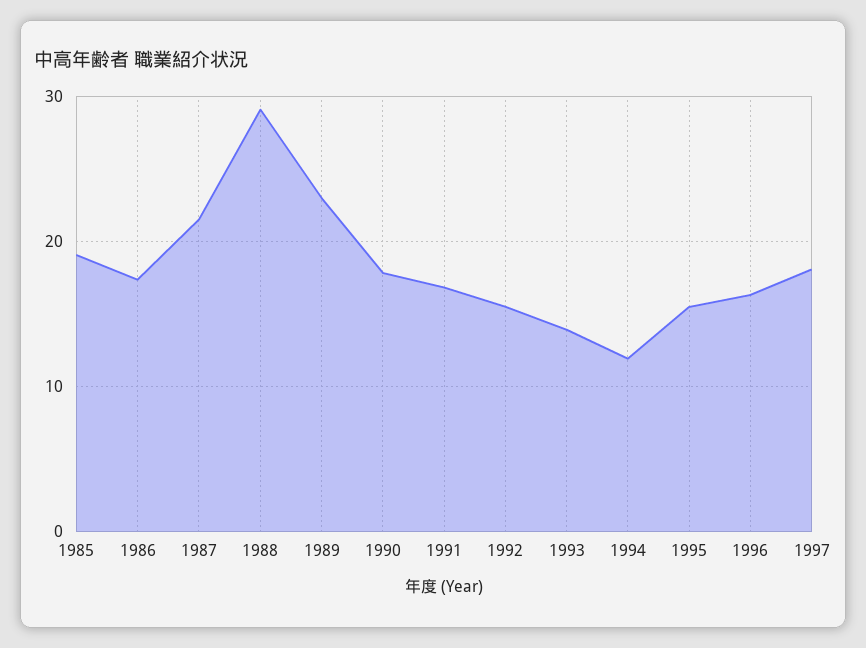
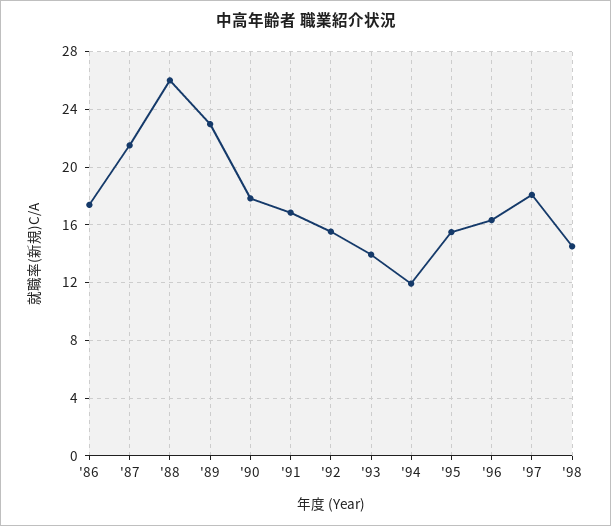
1985: 19 -> none
1988: 29 -> 26
'98: none -> 14.5

